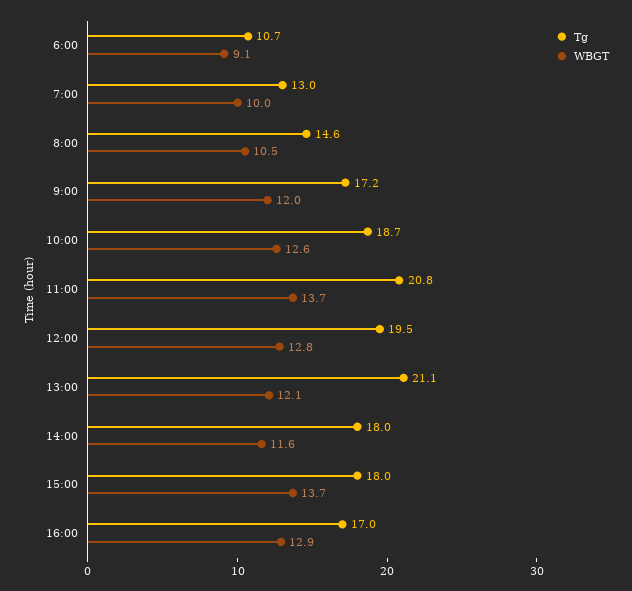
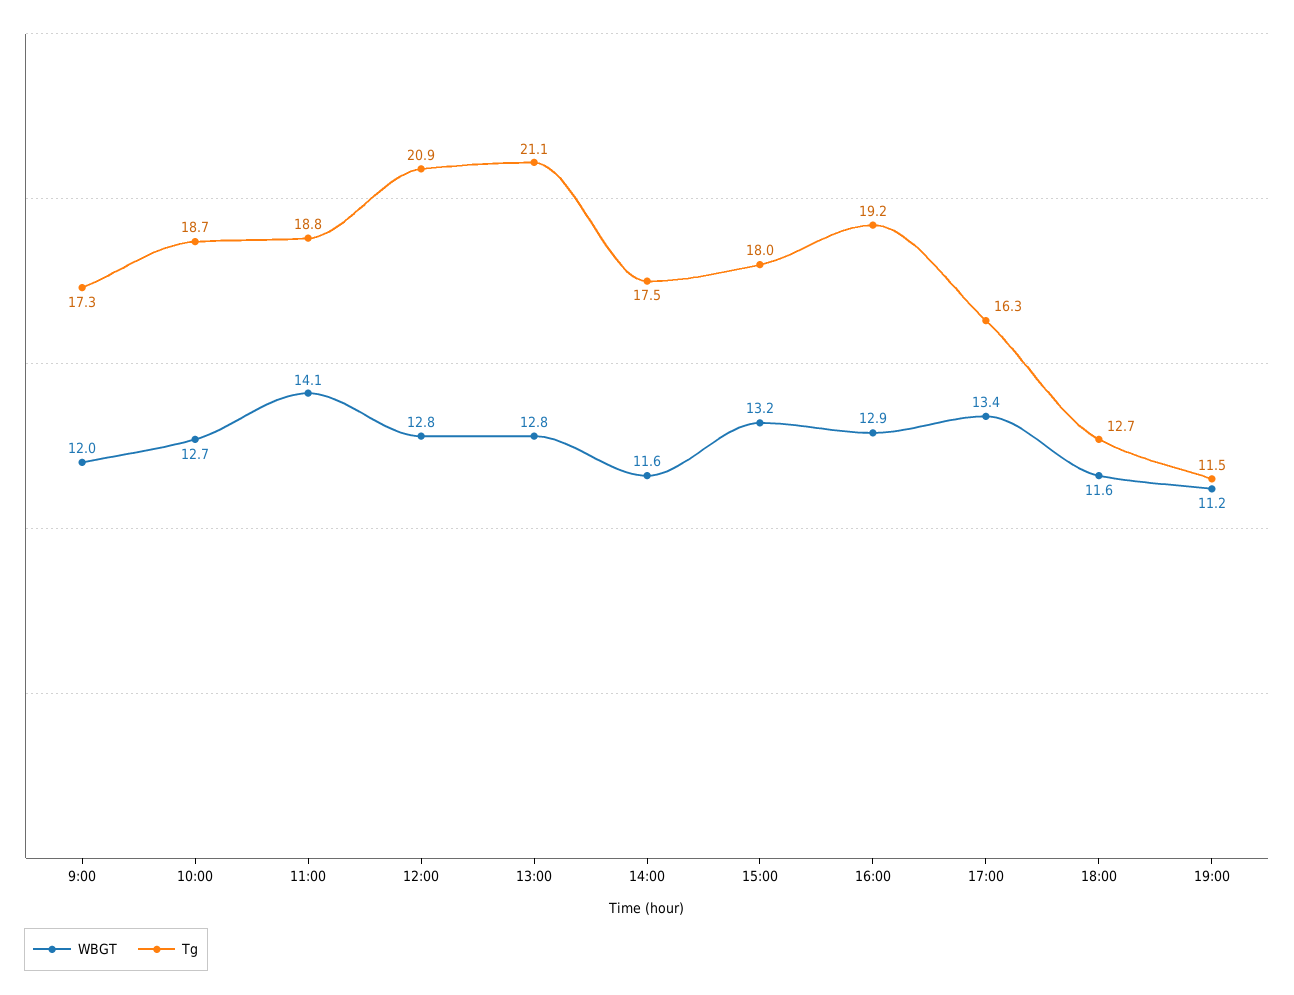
Tg, 6:00: 10.7 -> none
WBGT, 6:00: 9.1 -> none
Tg, 7:00: 13 -> none
WBGT, 7:00: 10 -> none
Tg, 8:00: 14.6 -> none
WBGT, 8:00: 10.5 -> none
Tg, 9:00: 17.2 -> 17.3
WBGT, 10:00: 12.6 -> 12.7
Tg, 11:00: 20.8 -> 18.8
WBGT, 11:00: 13.7 -> 14.1
Tg, 12:00: 19.5 -> 20.9
WBGT, 13:00: 12.1 -> 12.8
Tg, 14:00: 18 -> 17.5
WBGT, 15:00: 13.7 -> 13.2
Tg, 16:00: 17 -> 19.2
WBGT, 17:00: none -> 13.4
Tg, 17:00: none -> 16.3
WBGT, 18:00: none -> 11.6
Tg, 18:00: none -> 12.7
WBGT, 19:00: none -> 11.2
Tg, 19:00: none -> 11.5

